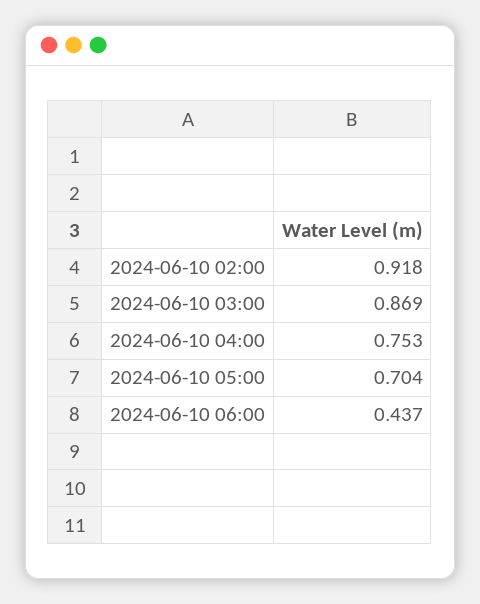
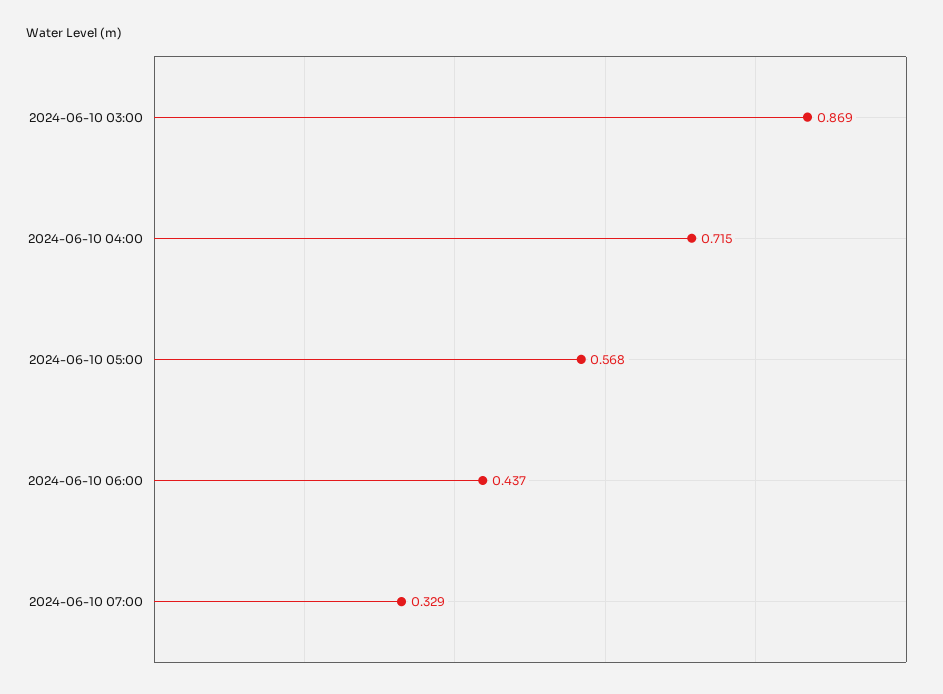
2024-06-10 02:00: 0.918 -> none
2024-06-10 04:00: 0.753 -> 0.715
2024-06-10 05:00: 0.704 -> 0.568
2024-06-10 07:00: none -> 0.329

